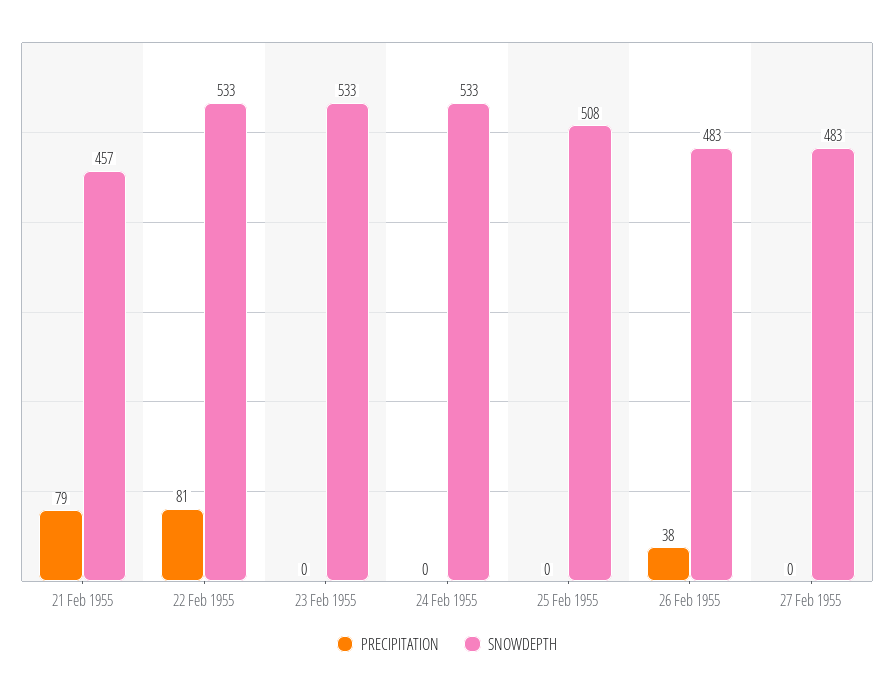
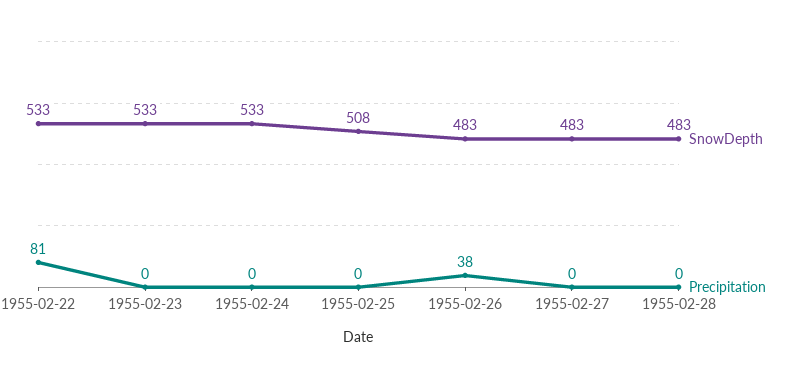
PRECIPITATION, 21 Feb 1955: 79 -> none
SNOWDEPTH, 21 Feb 1955: 457 -> none
SNOWDEPTH, 1955-02-28: none -> 483
PRECIPITATION, 1955-02-28: none -> 0

